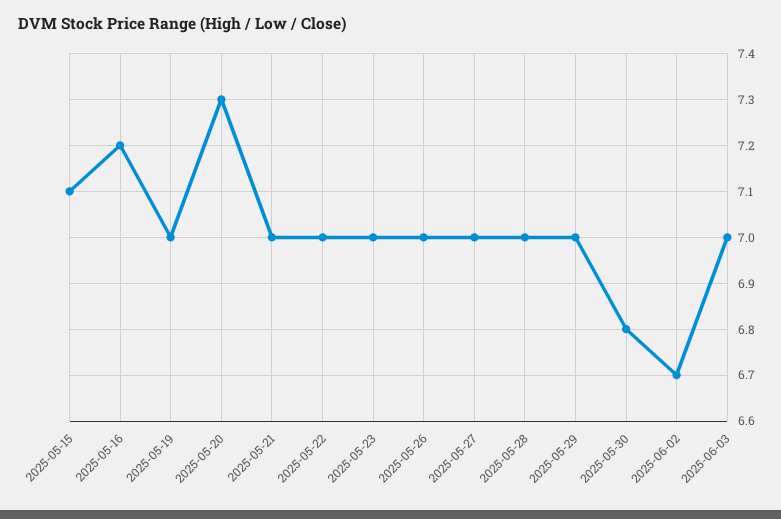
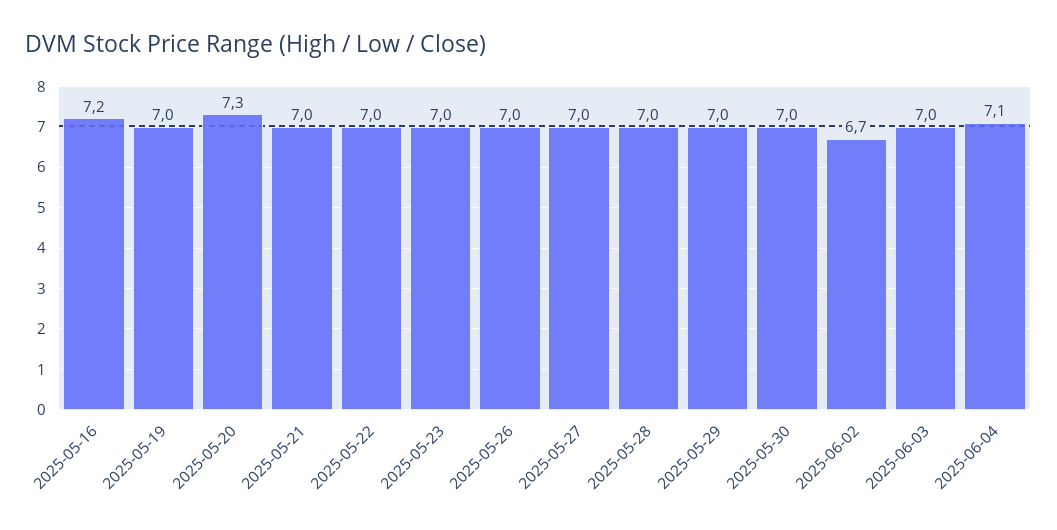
2025-05-15: 7.1 -> none
2025-05-30: 6.8 -> 7
2025-06-04: none -> 7.1

